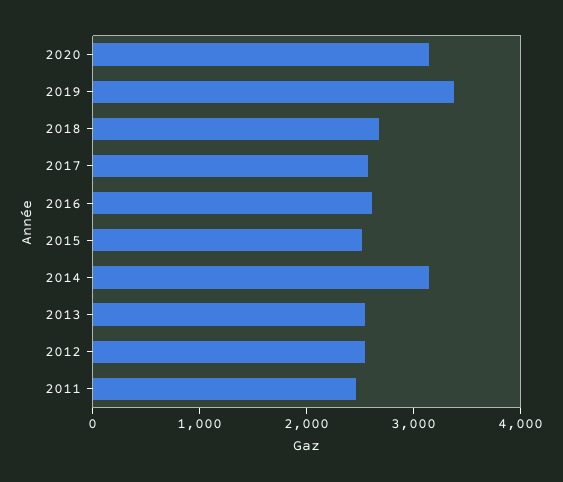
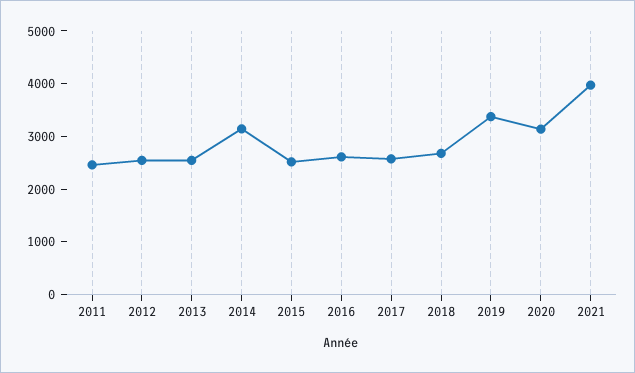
2021: none -> 4000

